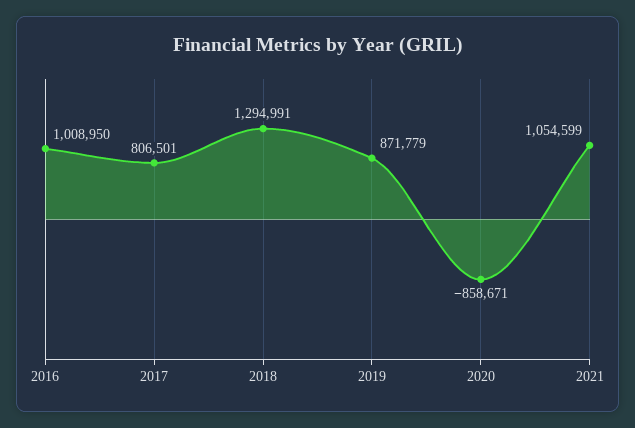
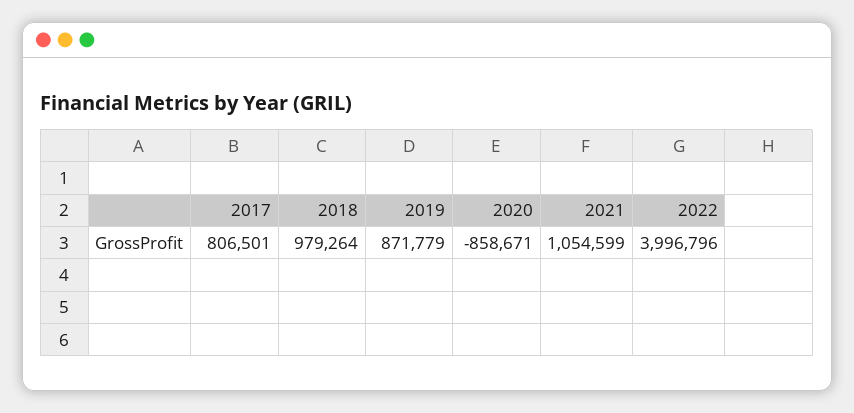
2016: 1008950 -> none
2018: 1294991 -> 979264
2022: none -> 3996796

